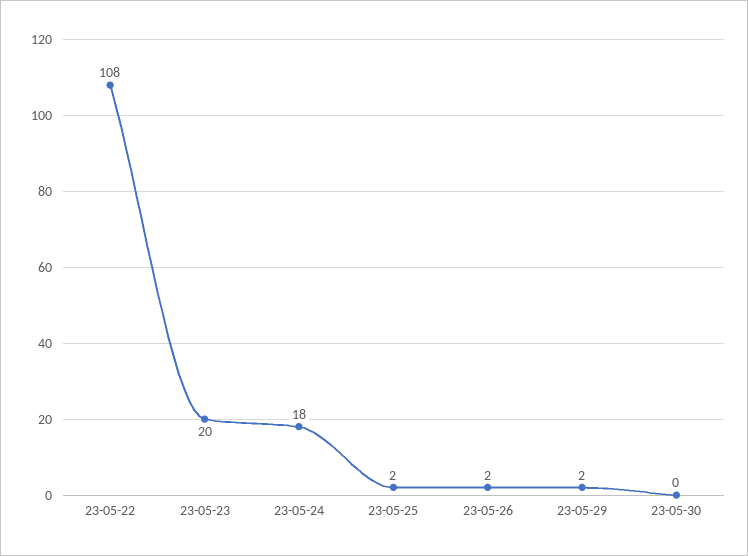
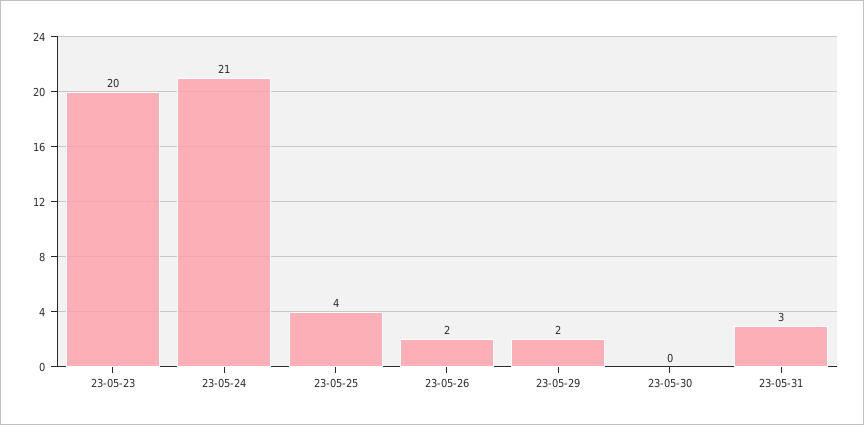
23-05-22: 108 -> none
23-05-24: 18 -> 21
23-05-25: 2 -> 4
23-05-31: none -> 3

